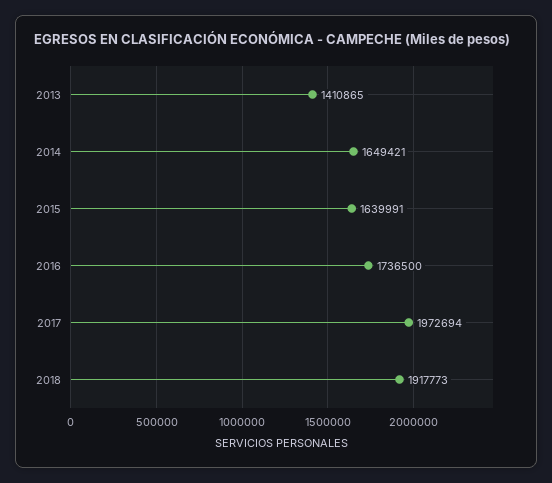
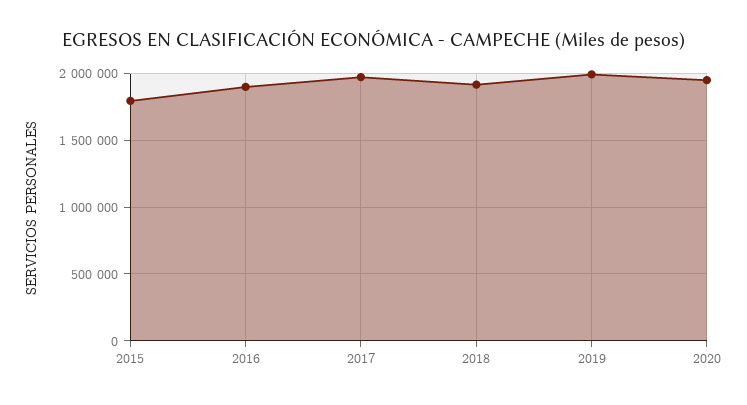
2013: 1410865 -> none
2014: 1649421 -> none
2015: 1639991 -> 1800000
2016: 1736500 -> 1900000
2019: none -> 2000000
2020: none -> 1950000

